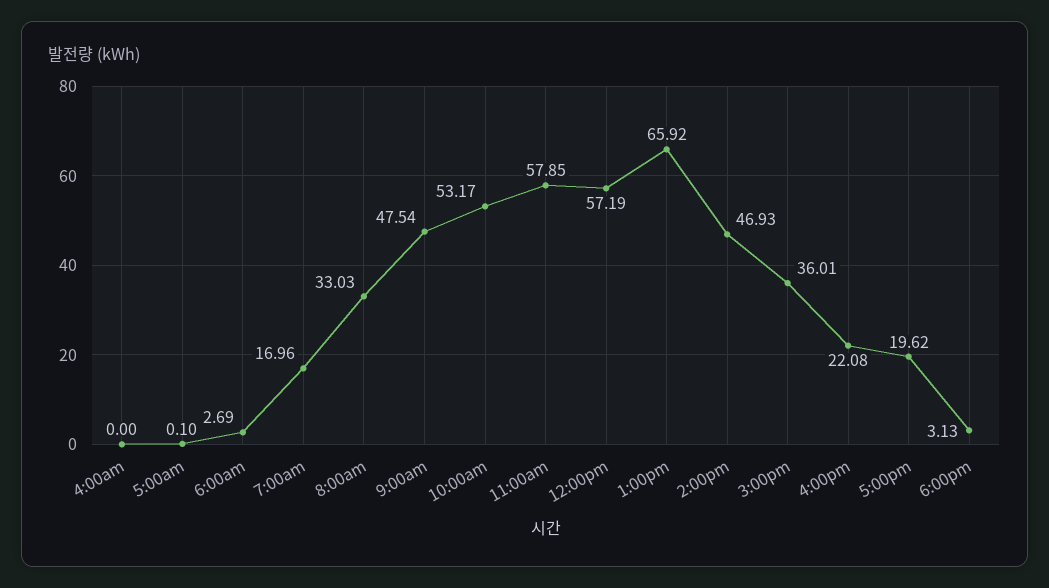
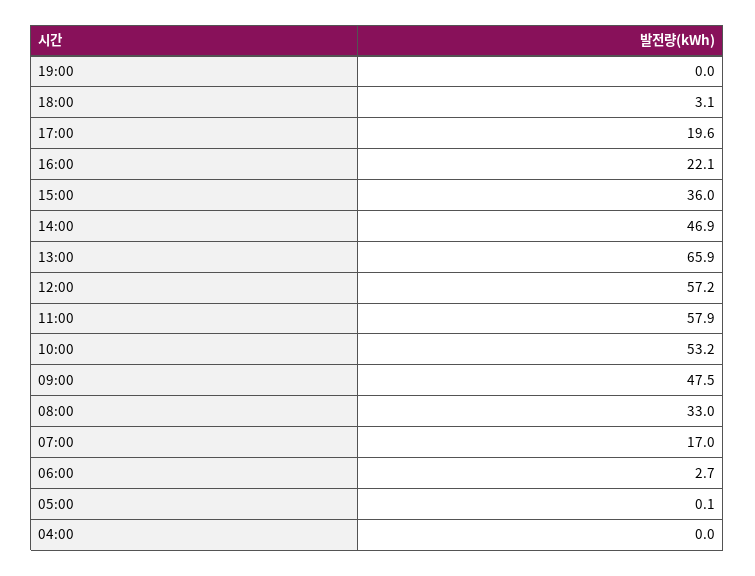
19:00: none -> 0

